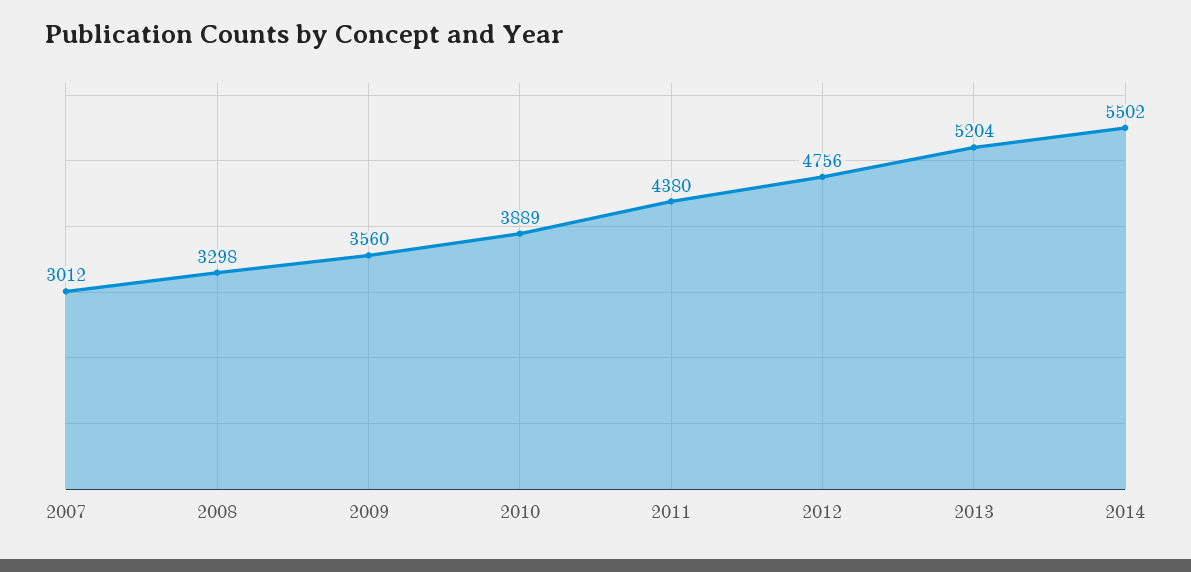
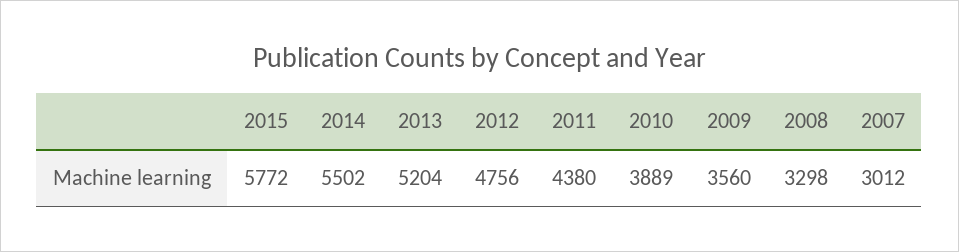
2015: none -> 5772

